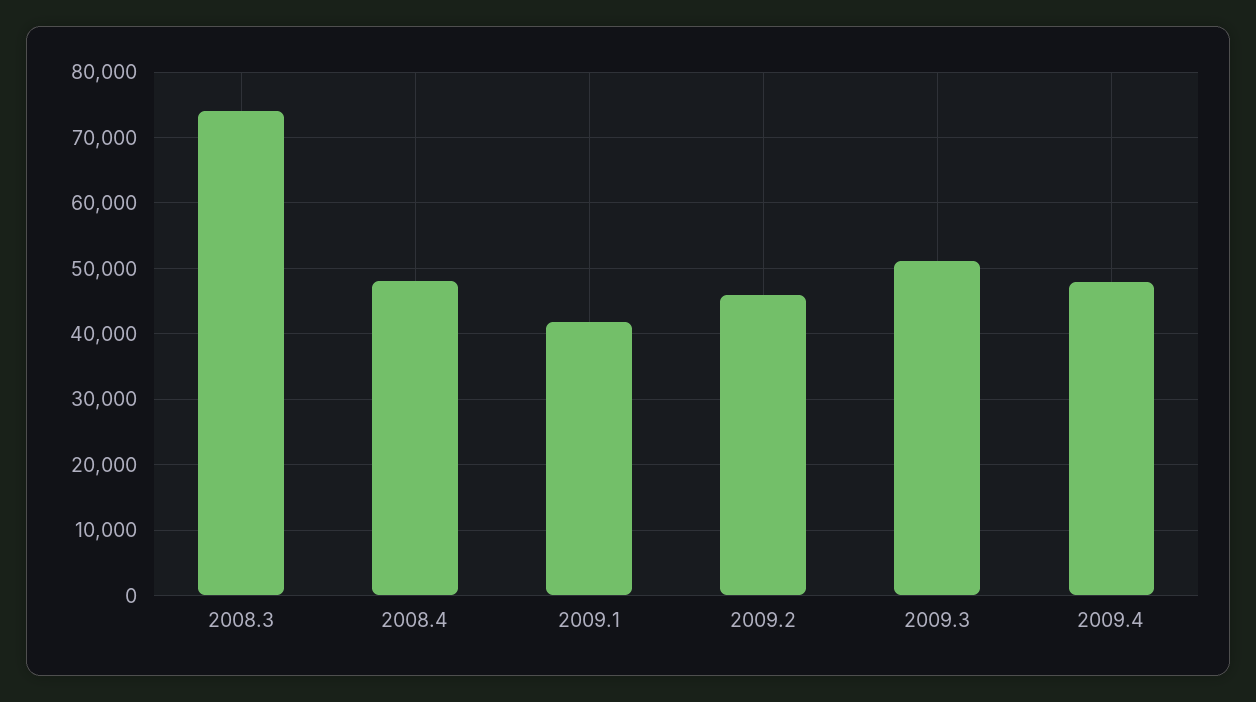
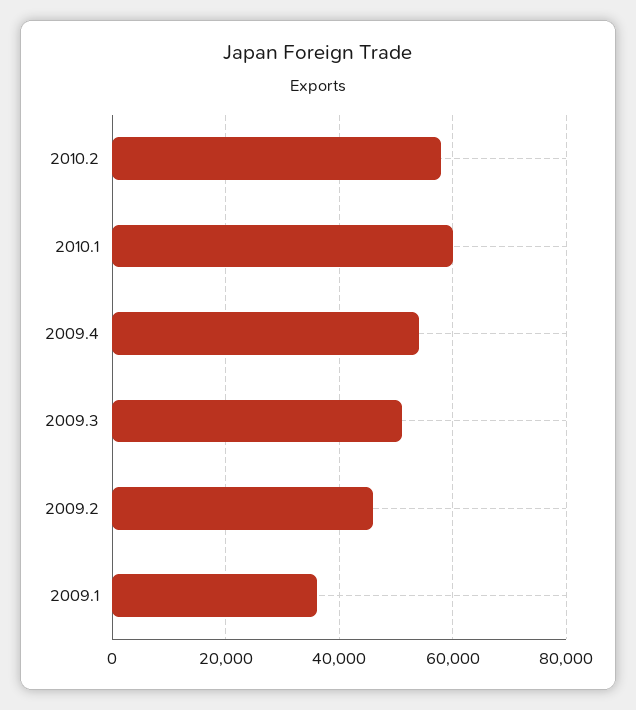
2008.3: 74000 -> none
2008.4: 48000 -> none
2009.1: 42000 -> 36000
2009.4: 48000 -> 54000
2010.2: none -> 58000
2010.1: none -> 60000

